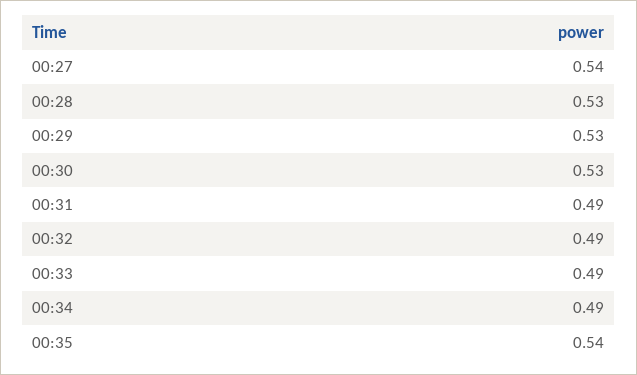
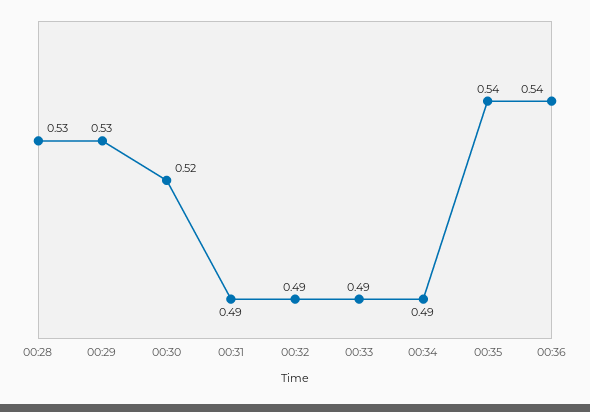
00:27: 0.54 -> none
00:30: 0.53 -> 0.52
00:36: none -> 0.54

